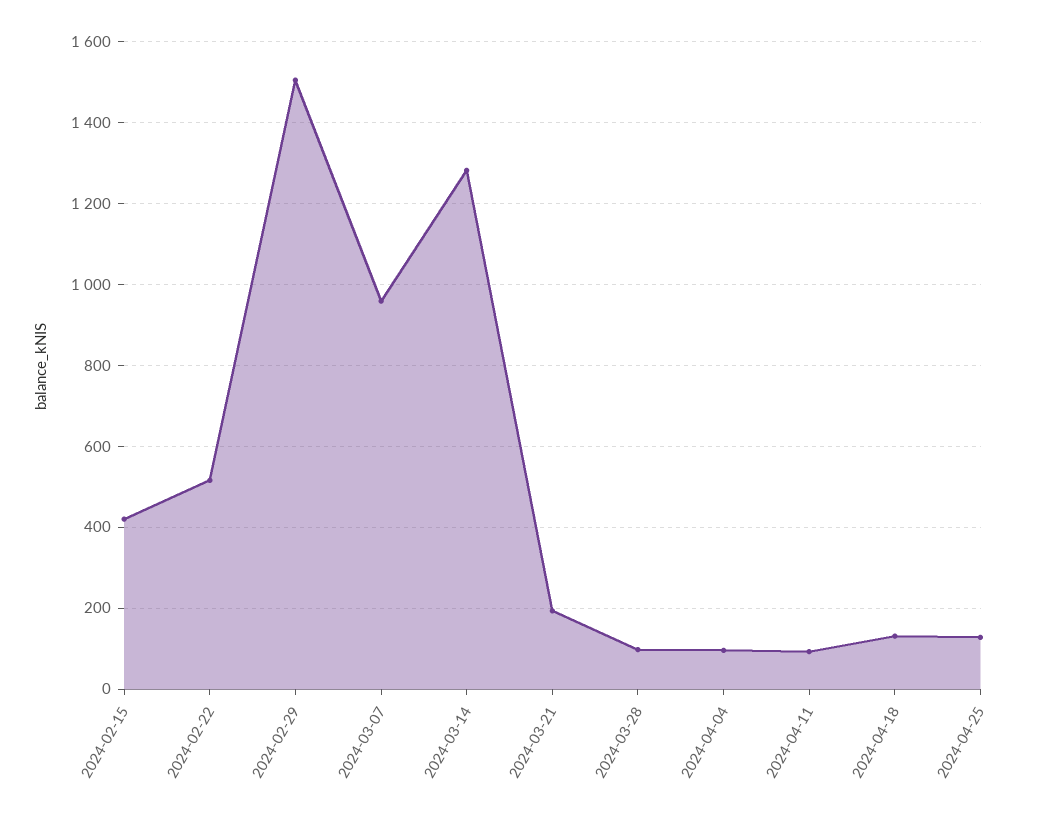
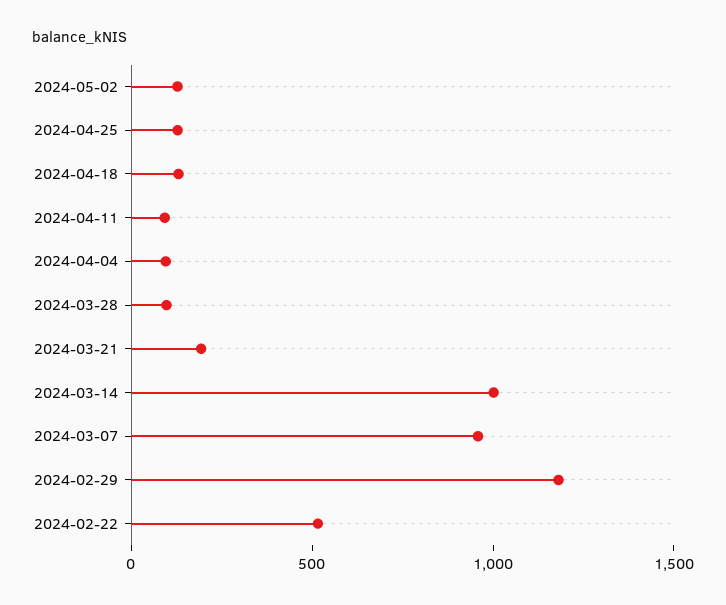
2024-02-15: 420 -> none
2024-02-29: 1500 -> 1200
2024-03-14: 1280 -> 1000
2024-05-02: none -> 100

